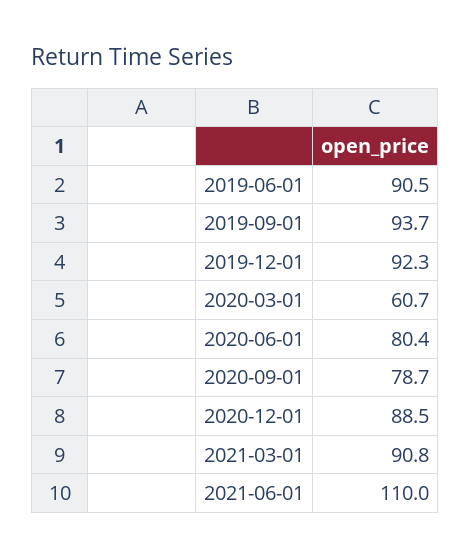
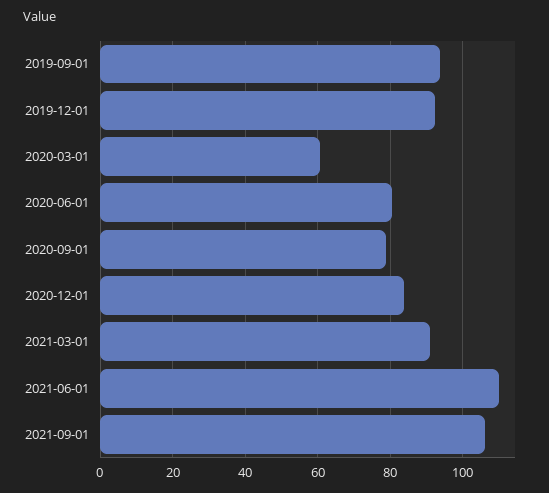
2019-06-01: 90.5 -> none
2020-12-01: 88.5 -> 84
2021-09-01: none -> 106

